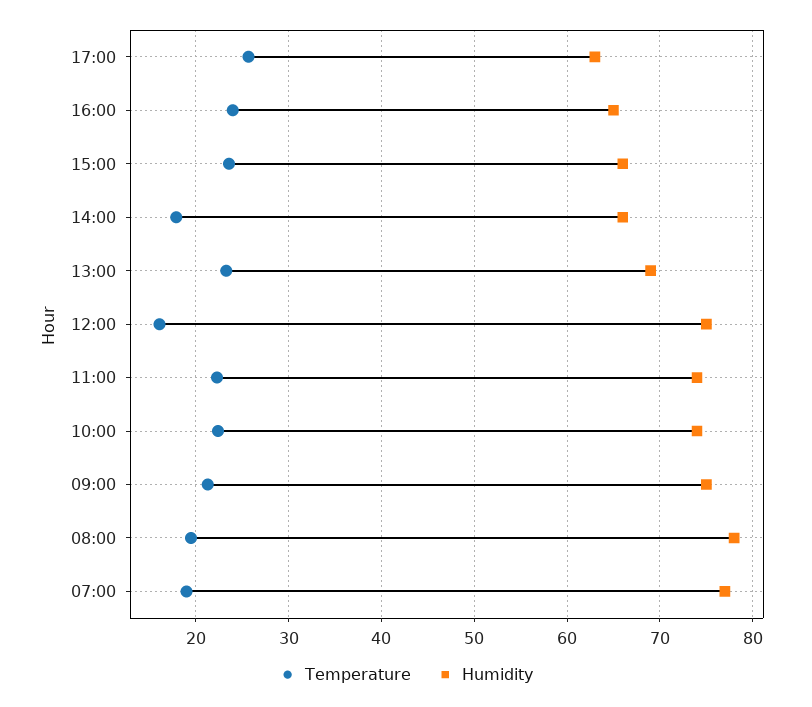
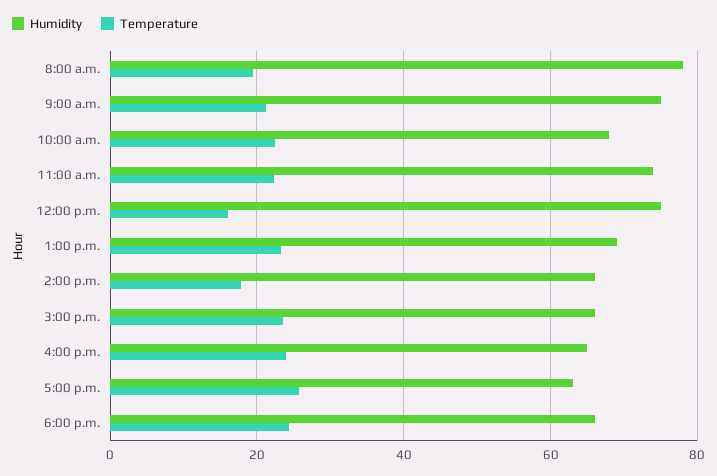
Humidity, 10:00: 74 -> 68
Temperature, 07:00: 19 -> none
Humidity, 07:00: 77 -> none
Humidity, 6:00 p.m.: none -> 66
Temperature, 6:00 p.m.: none -> 24

